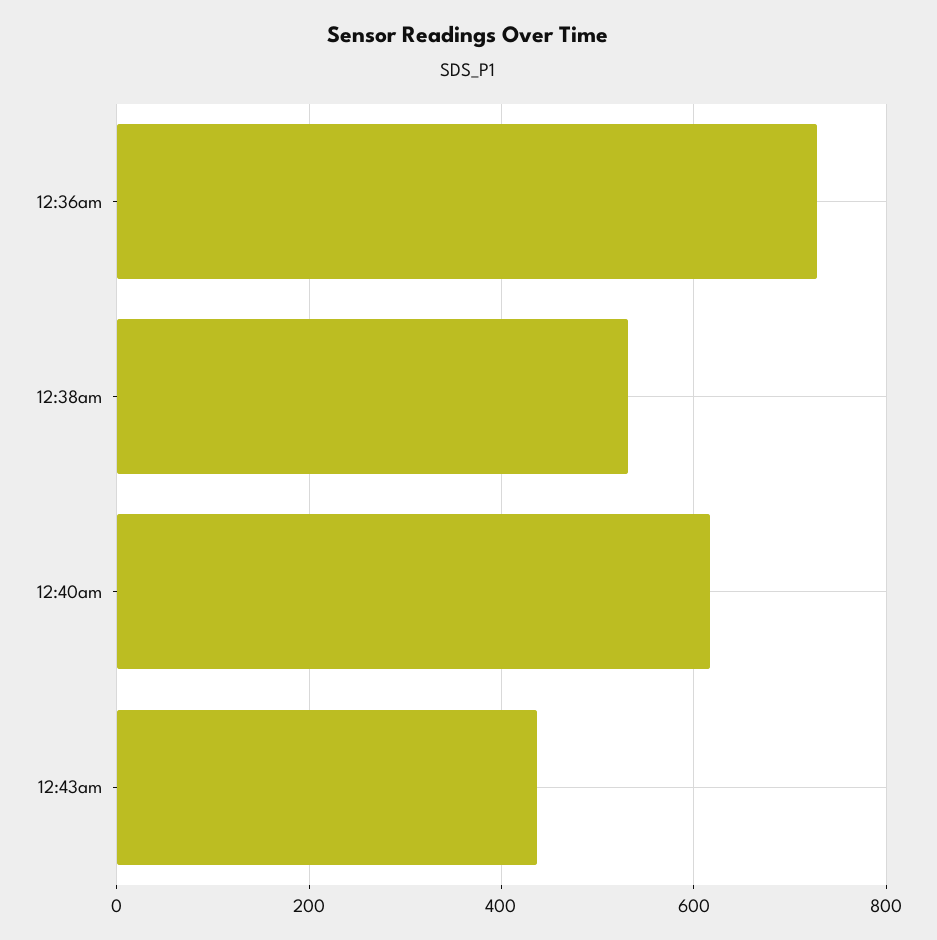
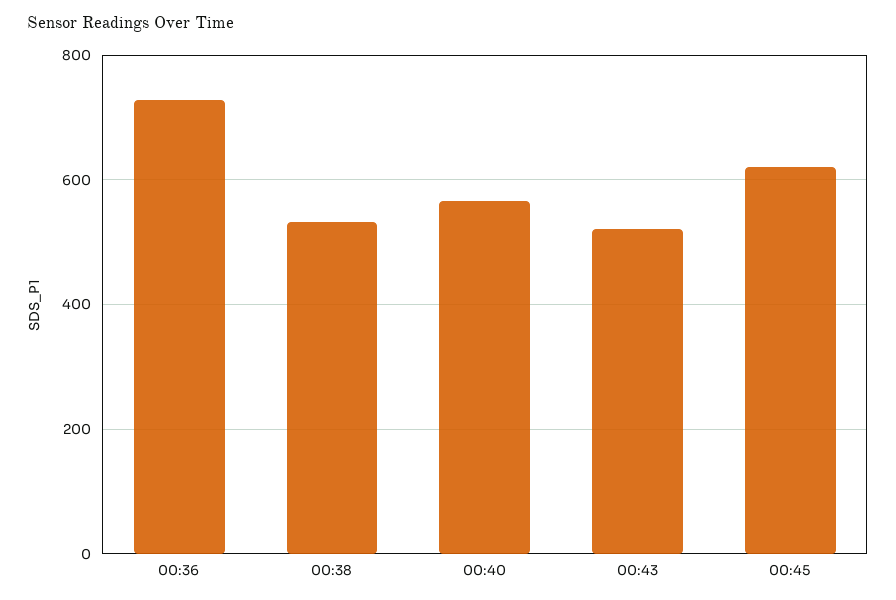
12:40am: 620 -> 560
12:43am: 440 -> 520
00:45: none -> 620

